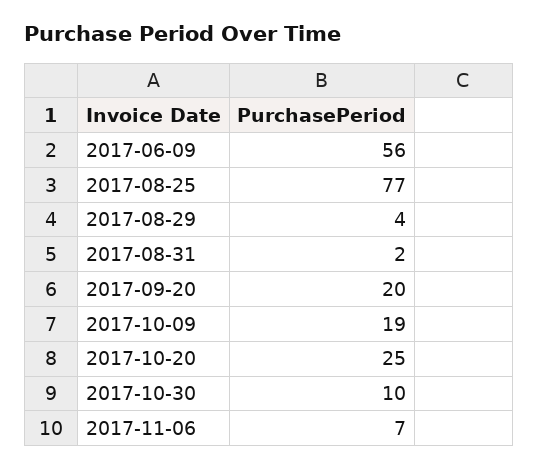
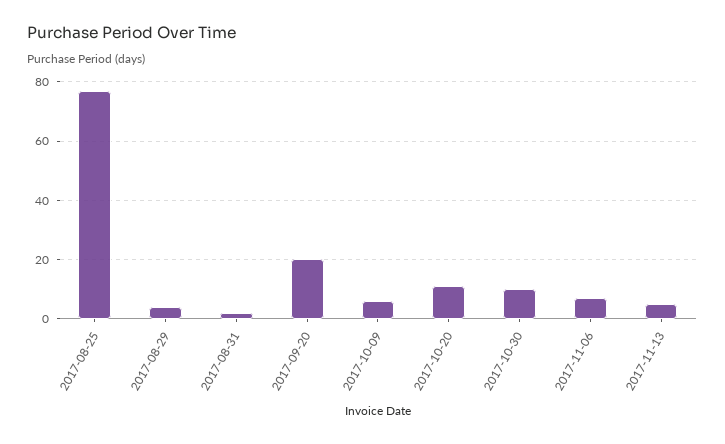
2017-06-09: 56 -> none
2017-10-09: 19 -> 5
2017-10-20: 25 -> 10
2017-11-13: none -> 5

